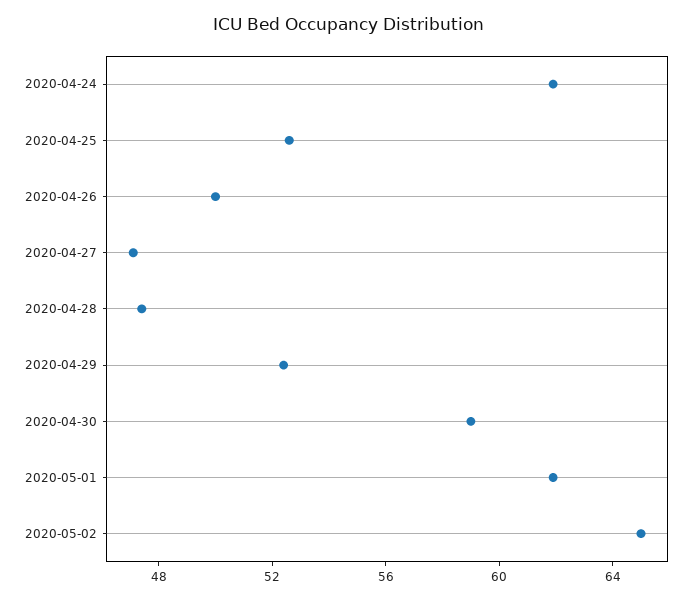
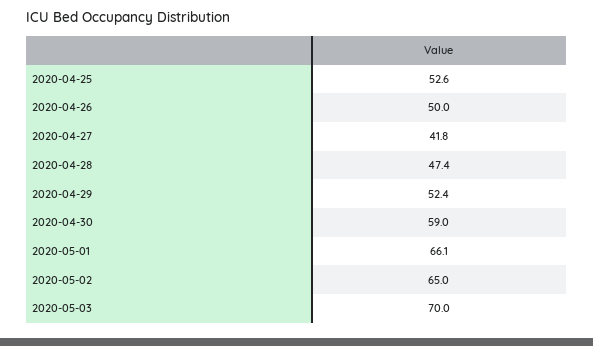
2020-04-24: 62 -> none
2020-04-27: 47 -> 41.8
2020-05-01: 62 -> 66.1
2020-05-03: none -> 70

